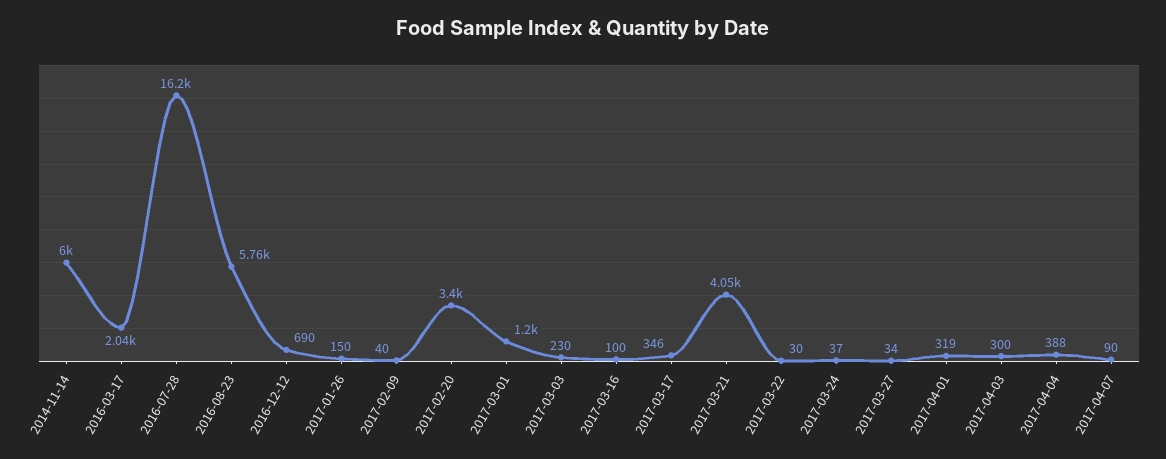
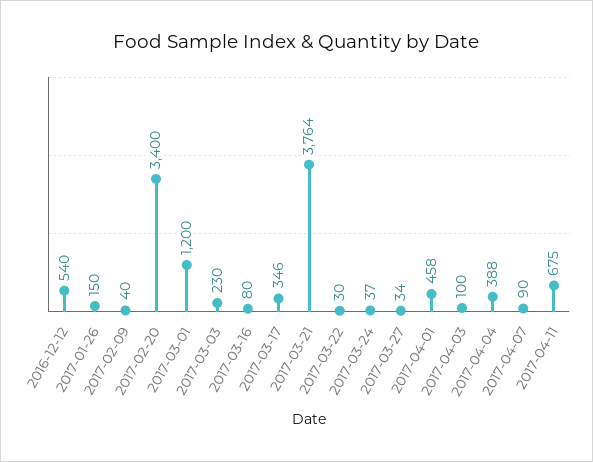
2014-11-14: 6000 -> none
2016-03-17: 2040 -> none
2016-07-28: 16200 -> none
2016-08-23: 5760 -> none
2016-12-12: 690 -> 540
2017-03-16: 100 -> 80
2017-03-21: 4050 -> 3764
2017-04-01: 319 -> 458
2017-04-03: 300 -> 100
2017-04-11: none -> 675

